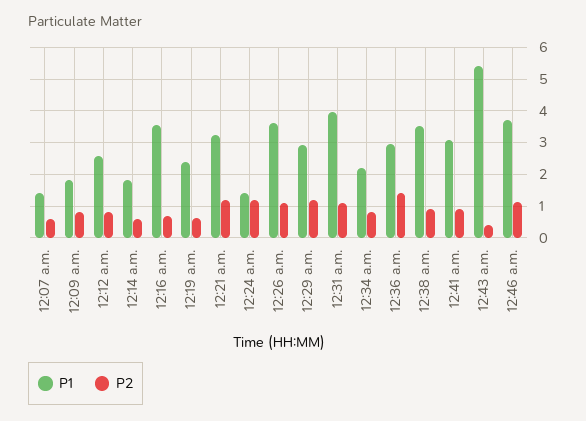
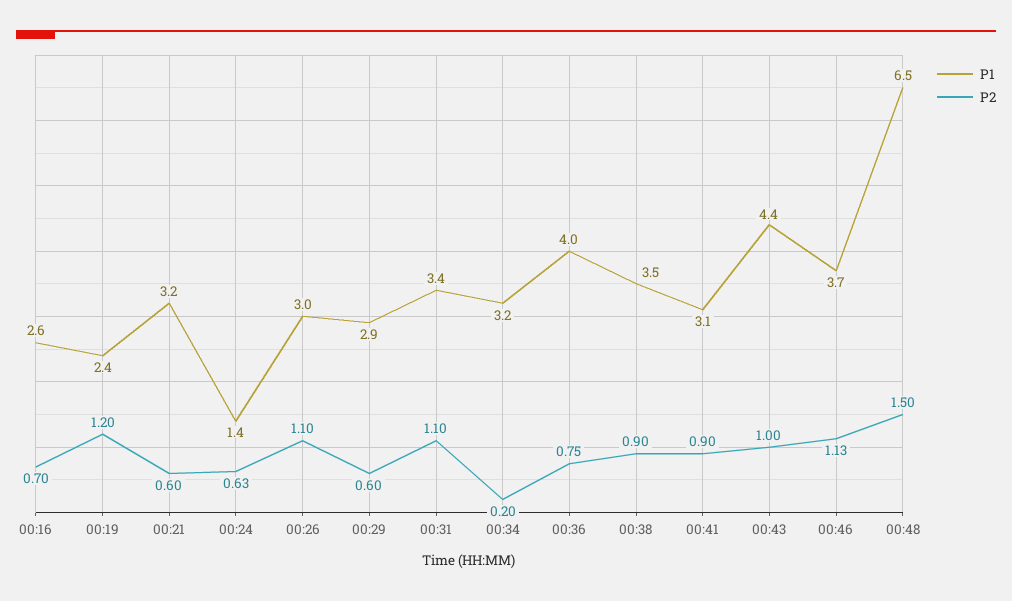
P1, 12:07 a.m.: 1.4 -> none
P2, 12:07 a.m.: 0.6 -> none
P1, 12:09 a.m.: 1.8 -> none
P2, 12:09 a.m.: 0.8 -> none
P1, 12:12 a.m.: 2.6 -> none
P2, 12:12 a.m.: 0.8 -> none
P1, 12:14 a.m.: 1.8 -> none
P2, 12:14 a.m.: 0.6 -> none
P1, 12:16 a.m.: 3.6 -> 2.6
P2, 12:19 a.m.: 0.6 -> 1.2
P2, 12:21 a.m.: 1.2 -> 0.6
P2, 12:24 a.m.: 1.2 -> 0.63
P1, 12:26 a.m.: 3.6 -> 3
P2, 12:29 a.m.: 1.2 -> 0.6
P1, 12:31 a.m.: 4 -> 3.4
P1, 12:34 a.m.: 2.2 -> 3.2
P2, 12:34 a.m.: 0.8 -> 0.2
P1, 12:36 a.m.: 3 -> 4
P2, 12:36 a.m.: 1.4 -> 0.75
P1, 12:43 a.m.: 5.4 -> 4.4
P2, 12:43 a.m.: 0.4 -> 1
P1, 00:48: none -> 6.5
P2, 00:48: none -> 1.5

